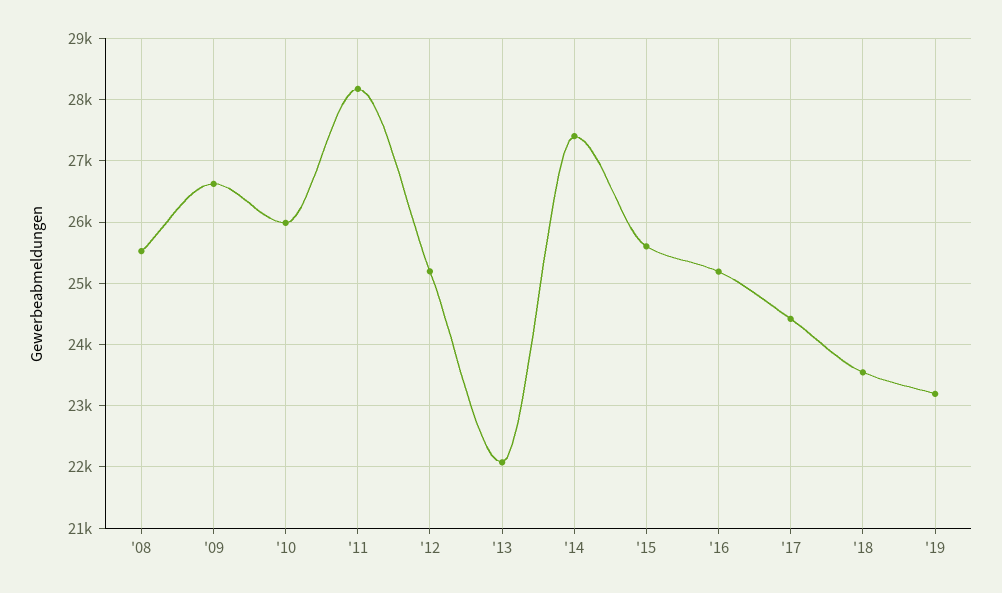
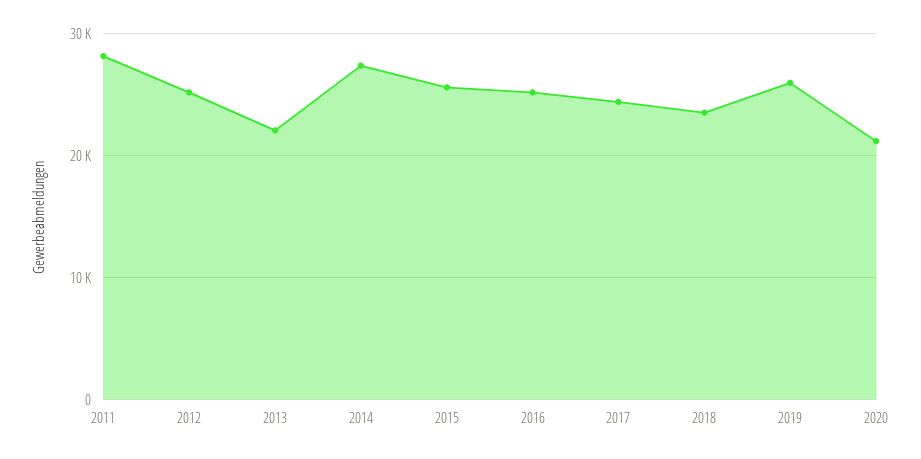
'08: 25500 -> none
'09: 26600 -> none
'10: 26000 -> none
'19: 23200 -> 26000
2020: none -> 21000

